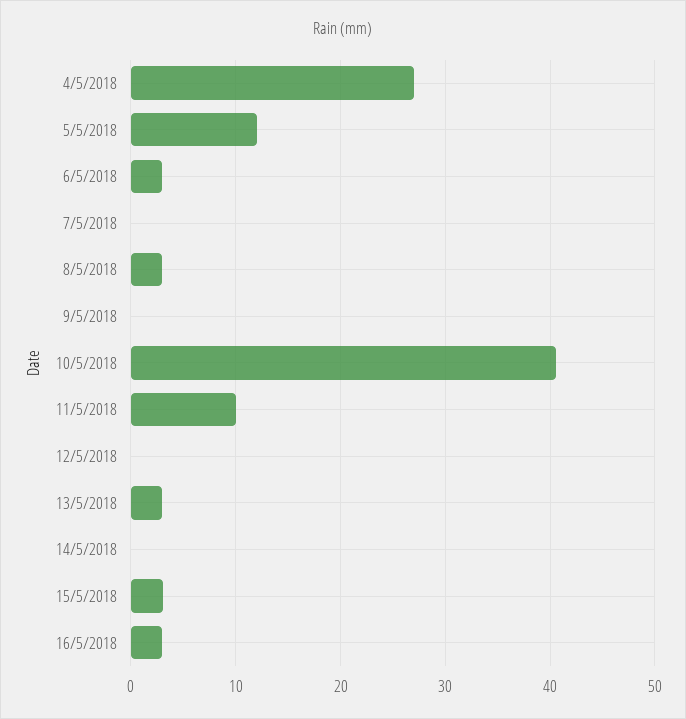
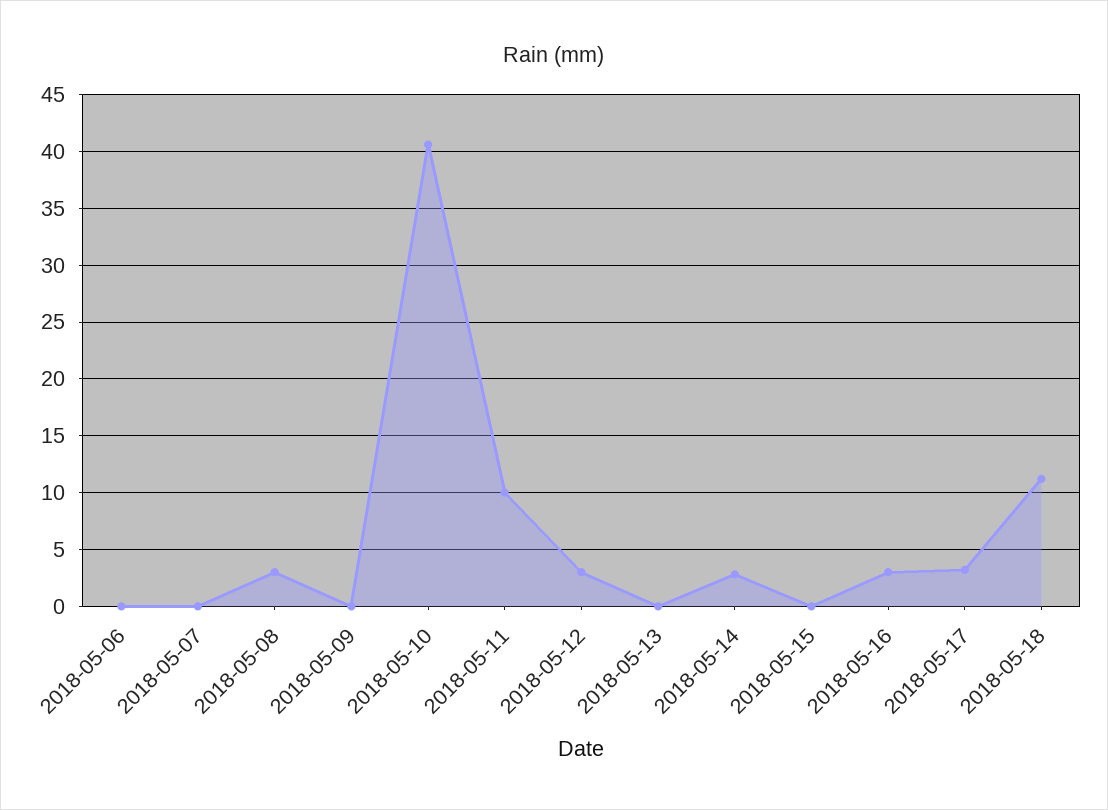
4/5/2018: 27 -> none
5/5/2018: 12 -> none
6/5/2018: 3 -> 0
12/5/2018: 0 -> 3
13/5/2018: 3 -> 0
14/5/2018: 0 -> 3
15/5/2018: 3 -> 0
2018-05-17: none -> 3
2018-05-18: none -> 11

